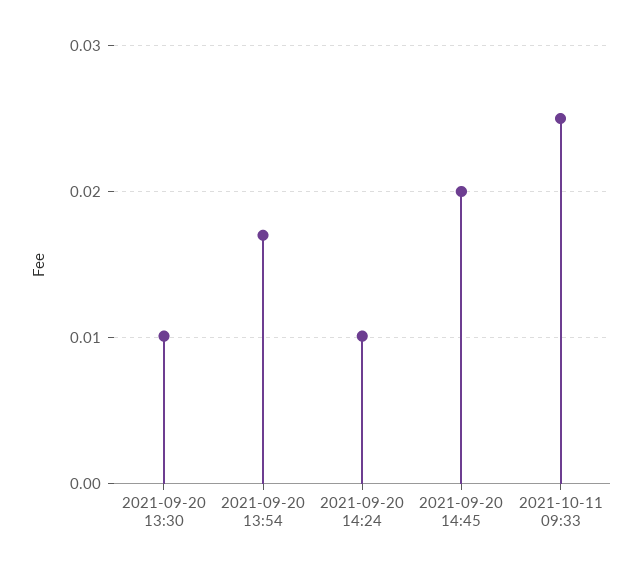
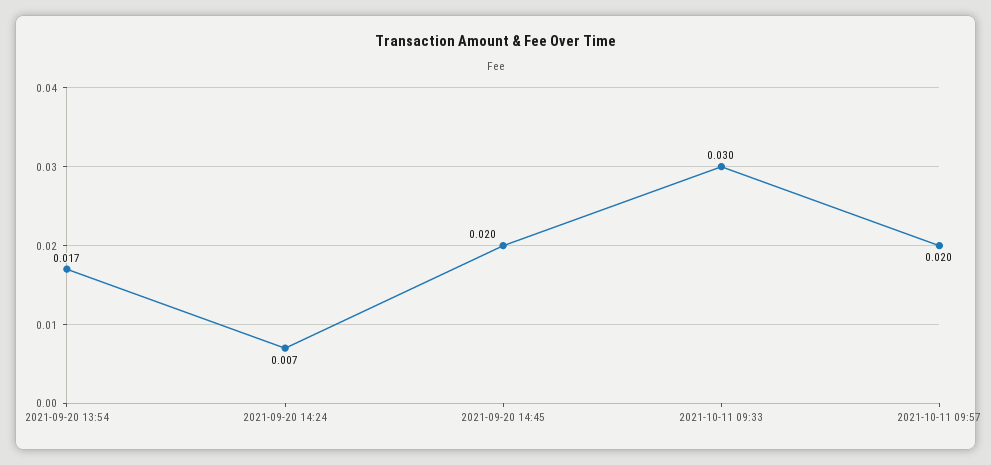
2021-09-20 13:30: 0.01 -> none
2021-09-20 14:24: 0.01 -> 0.007
2021-10-11 09:33: 0.025 -> 0.03
2021-10-11 09:57: none -> 0.02

